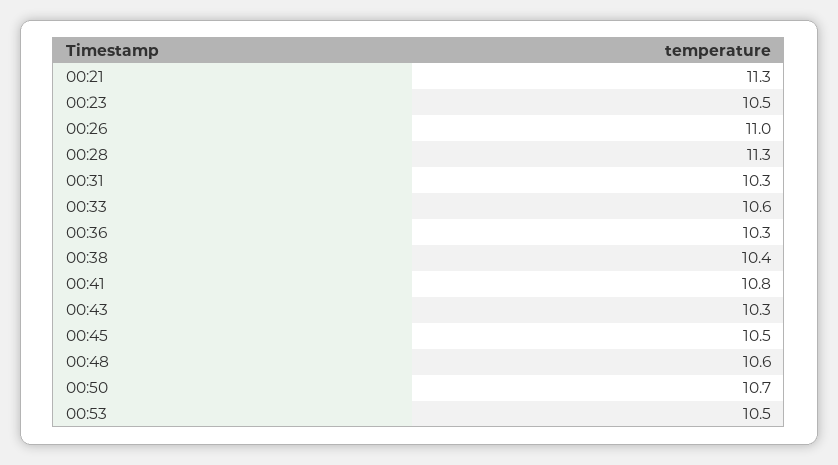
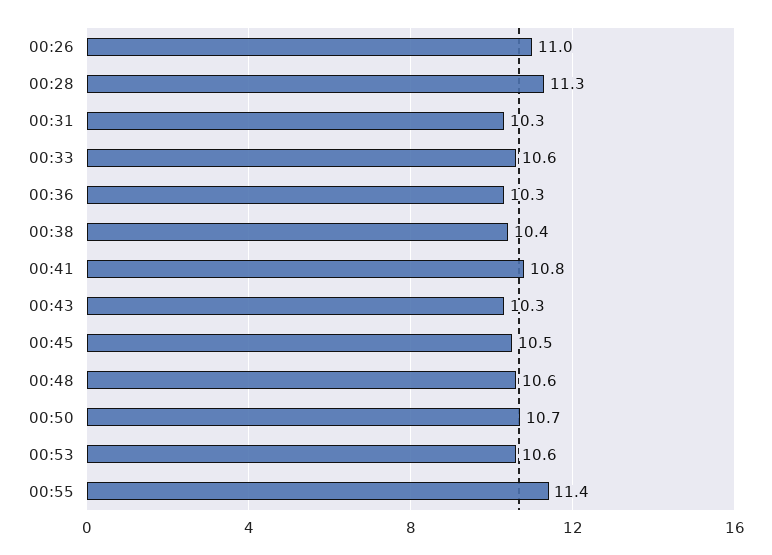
00:21: 11.3 -> none
00:23: 10.5 -> none
00:53: 10.5 -> 10.6
00:55: none -> 11.4

